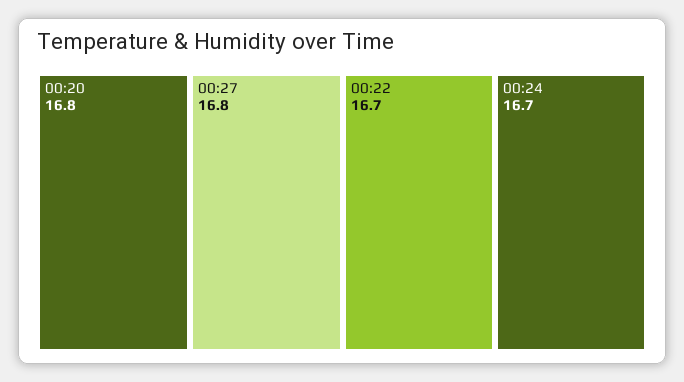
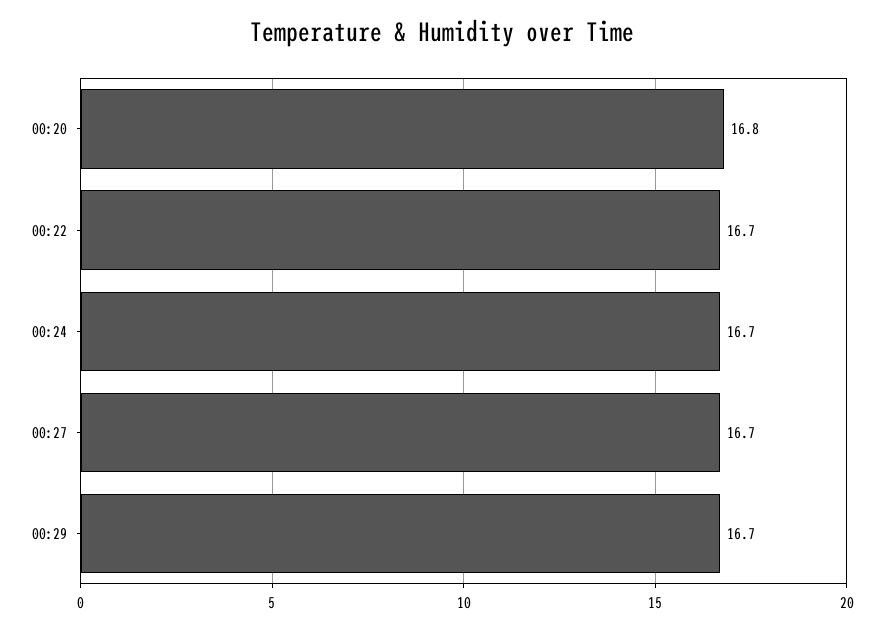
00:27: 16.8 -> 16.7
00:29: none -> 16.7

